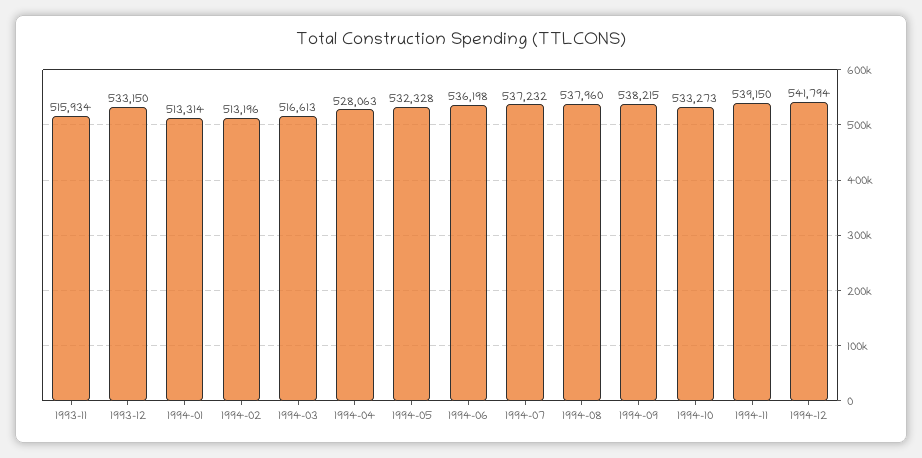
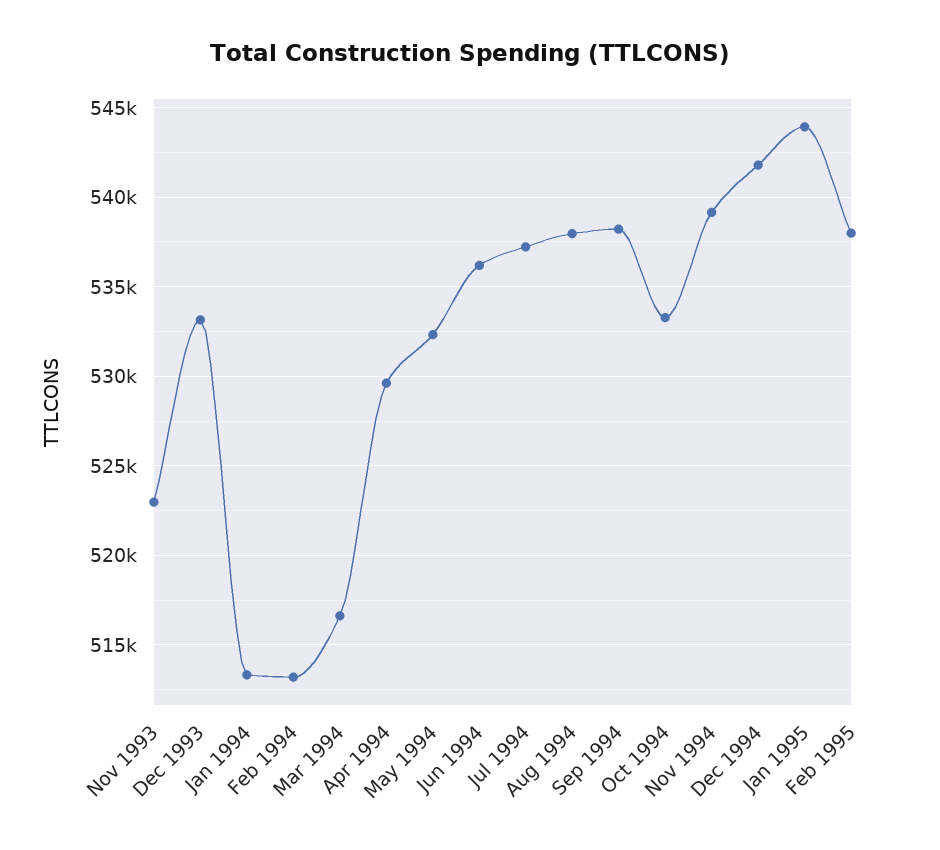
1993-11: 515934 -> 523000
1994-04: 528063 -> 529500
Jan 1995: none -> 544000
Feb 1995: none -> 538000

